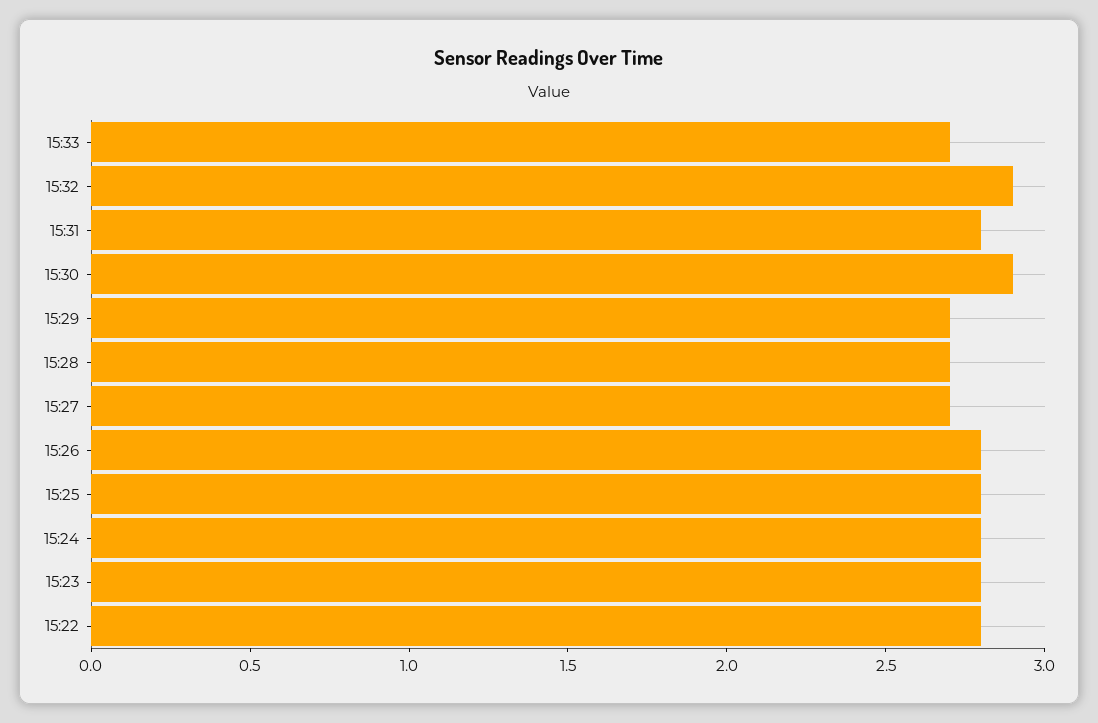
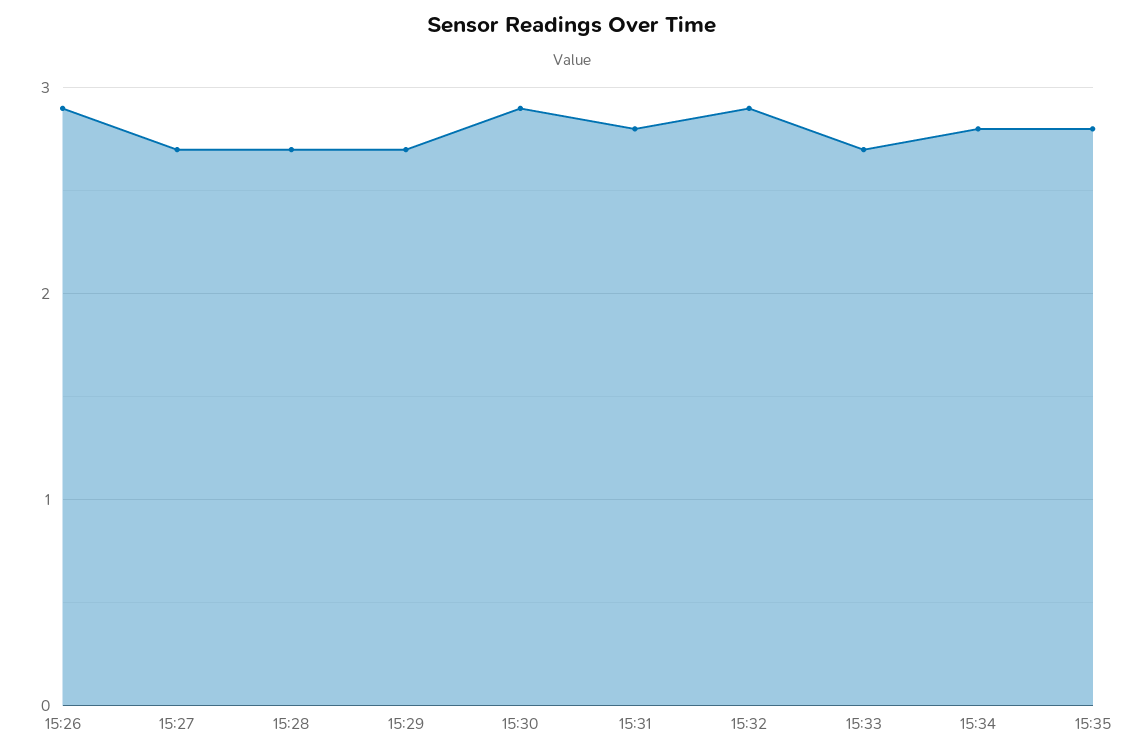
15:26: 2.8 -> 2.9
15:25: 2.8 -> none
15:24: 2.8 -> none
15:23: 2.8 -> none
15:22: 2.8 -> none
15:34: none -> 2.8
15:35: none -> 2.8

